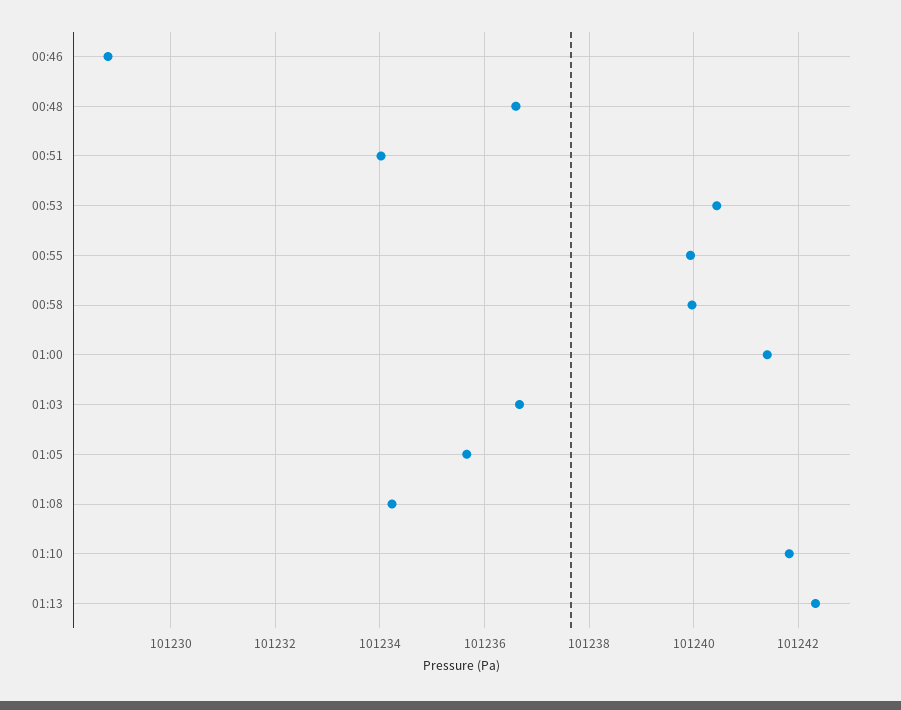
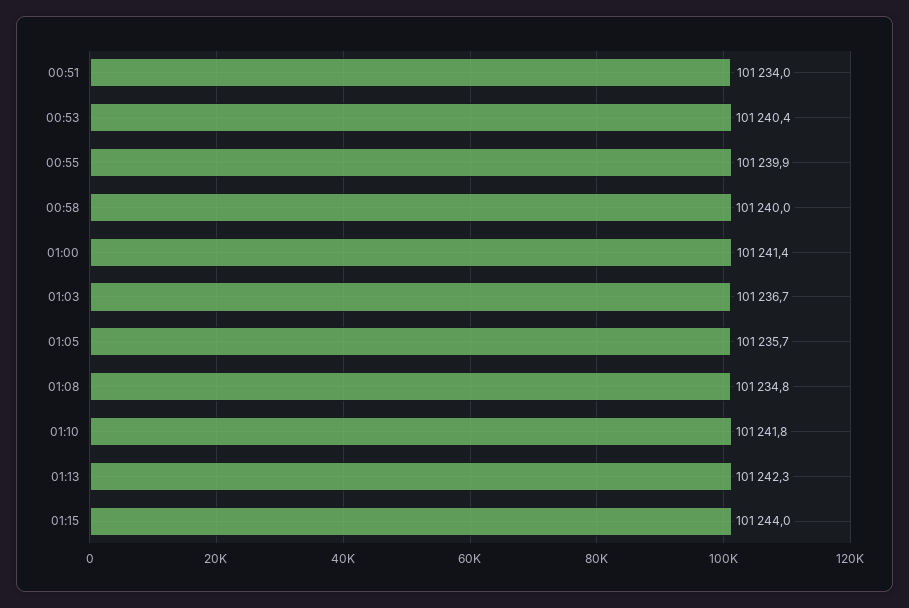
00:46: 101228.8 -> none
00:48: 101236.6 -> none
01:08: 101234.2 -> 101234.8
01:15: none -> 101244

